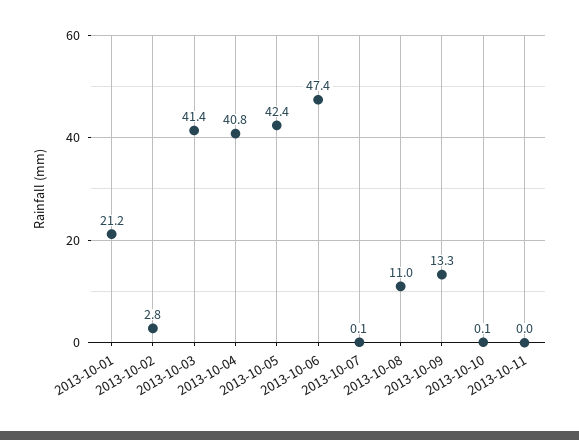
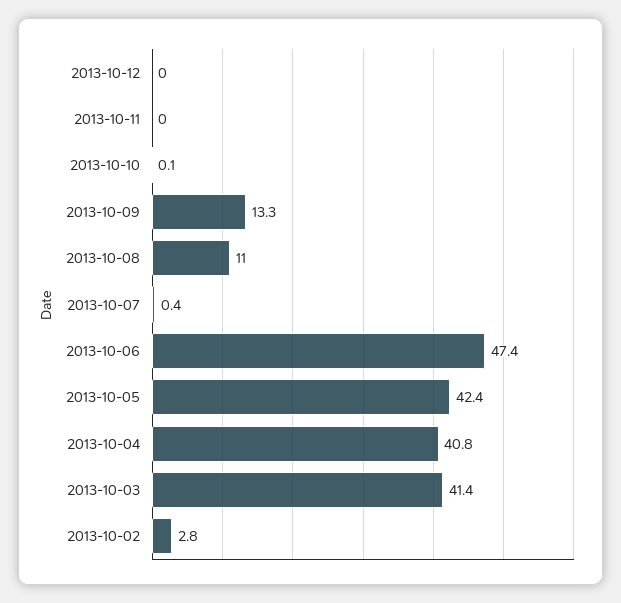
2013-10-01: 21.2 -> none
2013-10-07: 0.1 -> 0.4
2013-10-12: none -> 0

